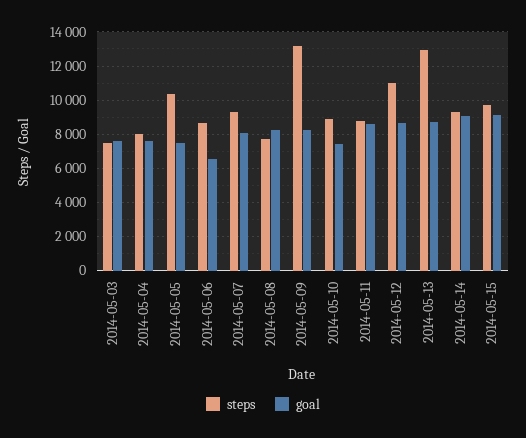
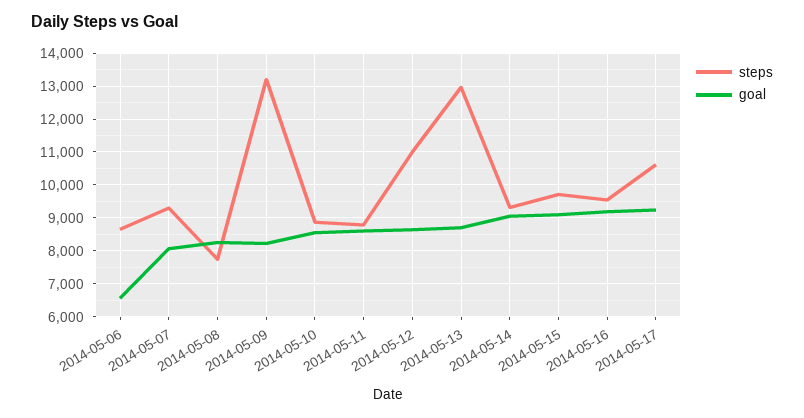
steps, 2014-05-03: 7500 -> none
goal, 2014-05-03: 7500 -> none
steps, 2014-05-04: 8000 -> none
goal, 2014-05-04: 7500 -> none
steps, 2014-05-05: 10500 -> none
goal, 2014-05-05: 7500 -> none
goal, 2014-05-10: 7500 -> 8600
steps, 2014-05-16: none -> 9600
goal, 2014-05-16: none -> 9200
steps, 2014-05-17: none -> 10600
goal, 2014-05-17: none -> 9200

